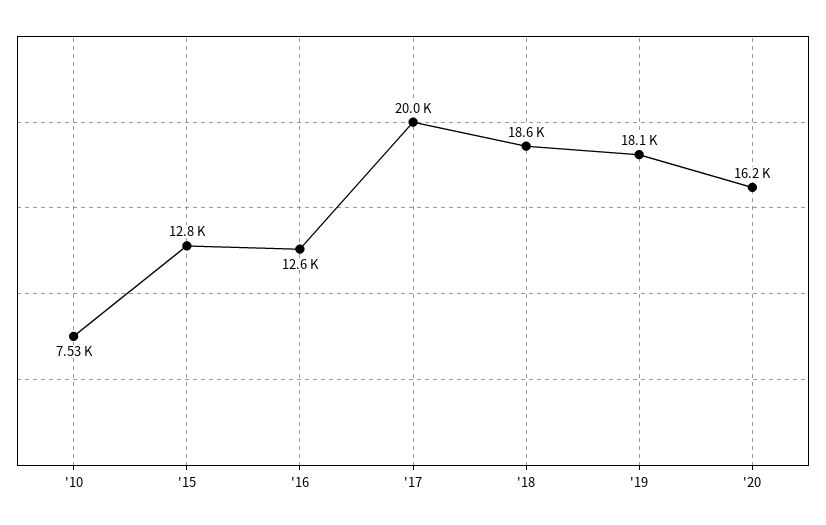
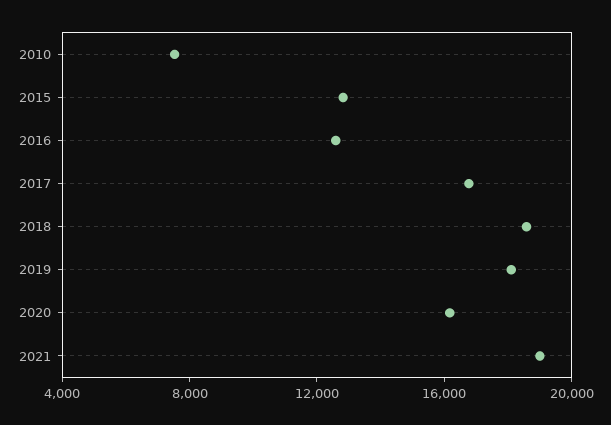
'17: 20000 -> 17000
2021: none -> 19000

